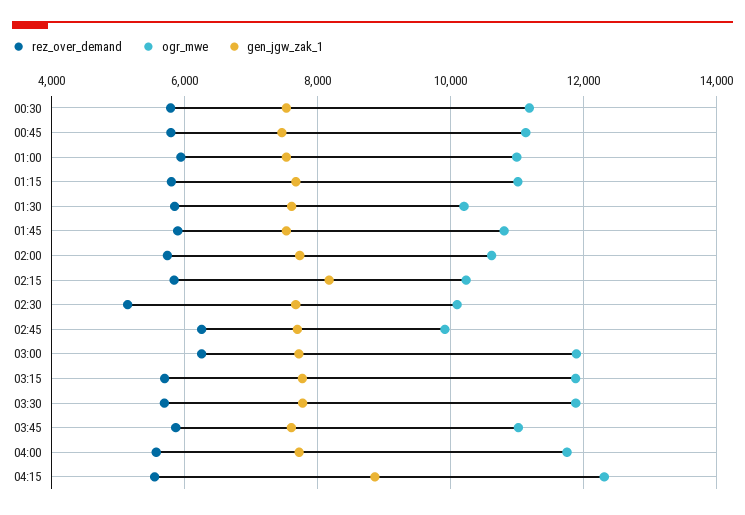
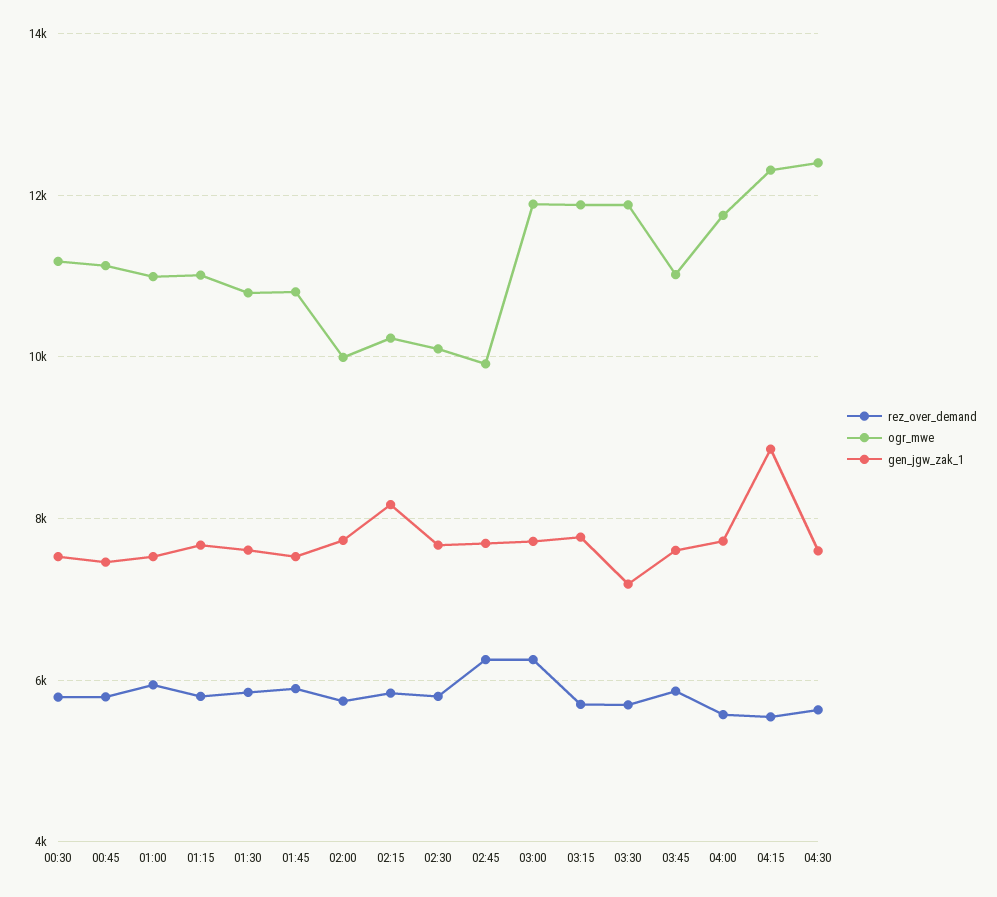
ogr_mwe, 01:30: 10200 -> 10800
ogr_mwe, 02:00: 10600 -> 10000
rez_over_demand, 02:30: 5200 -> 5800
gen_jgw_zak_1, 03:30: 7800 -> 7200
rez_over_demand, 04:30: none -> 5600
ogr_mwe, 04:30: none -> 12400
gen_jgw_zak_1, 04:30: none -> 7600

